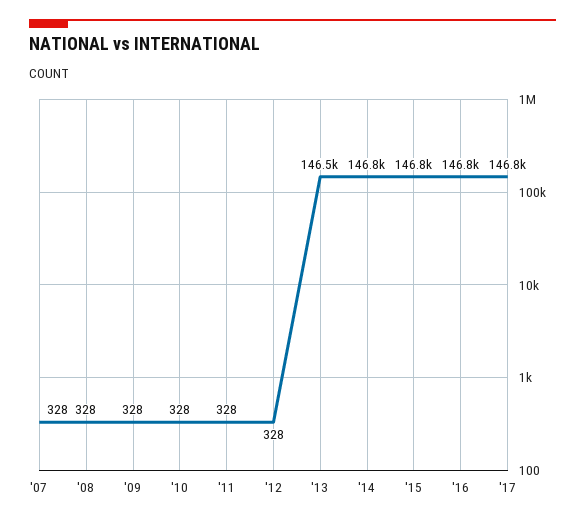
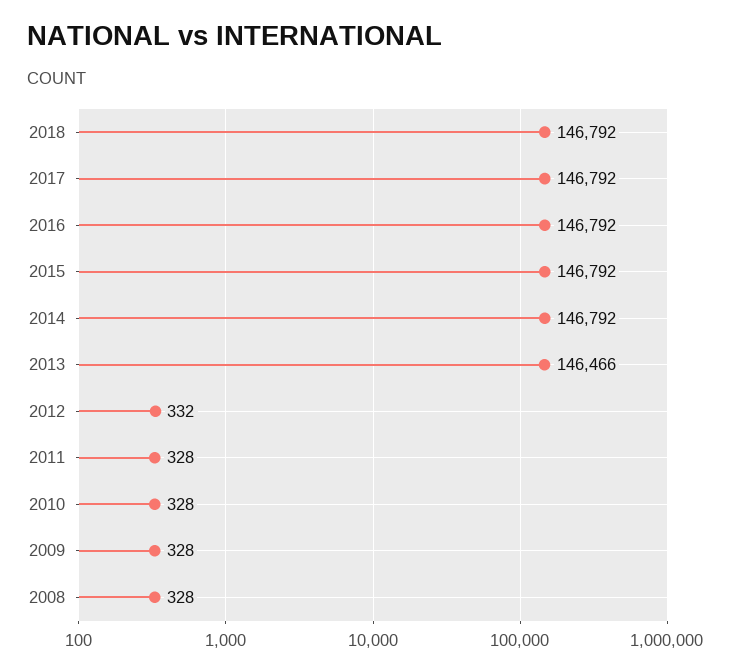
'07: 328 -> none
'12: 328 -> 332
2018: none -> 146792

